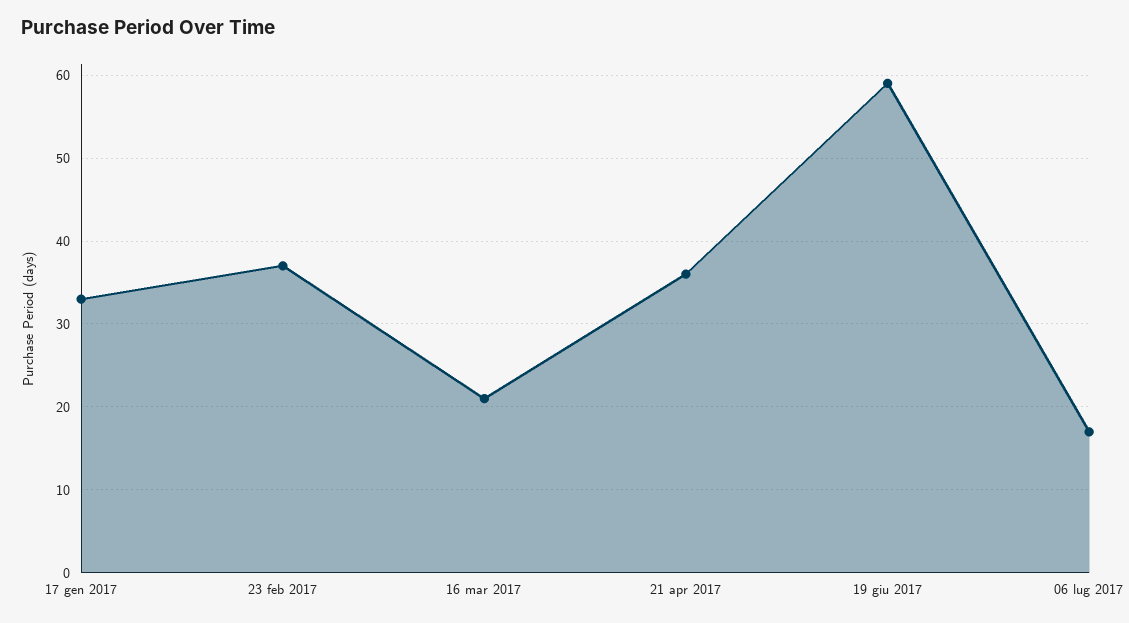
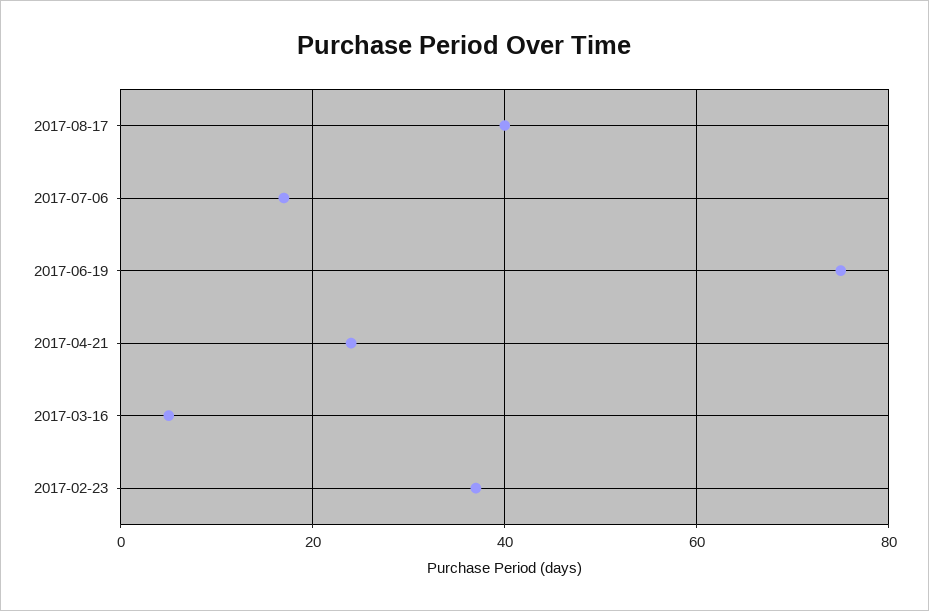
17 gen 2017: 33 -> none
16 mar 2017: 21 -> 5
21 apr 2017: 36 -> 25
19 giu 2017: 59 -> 75
2017-08-17: none -> 40

